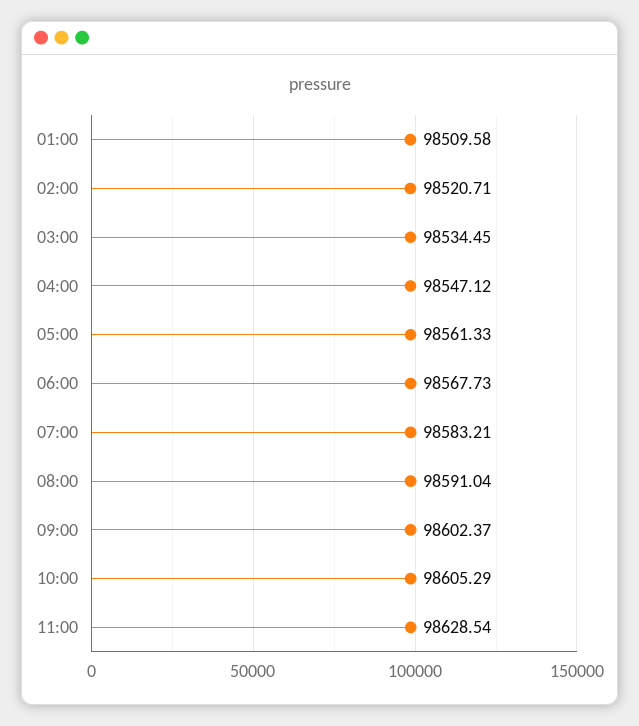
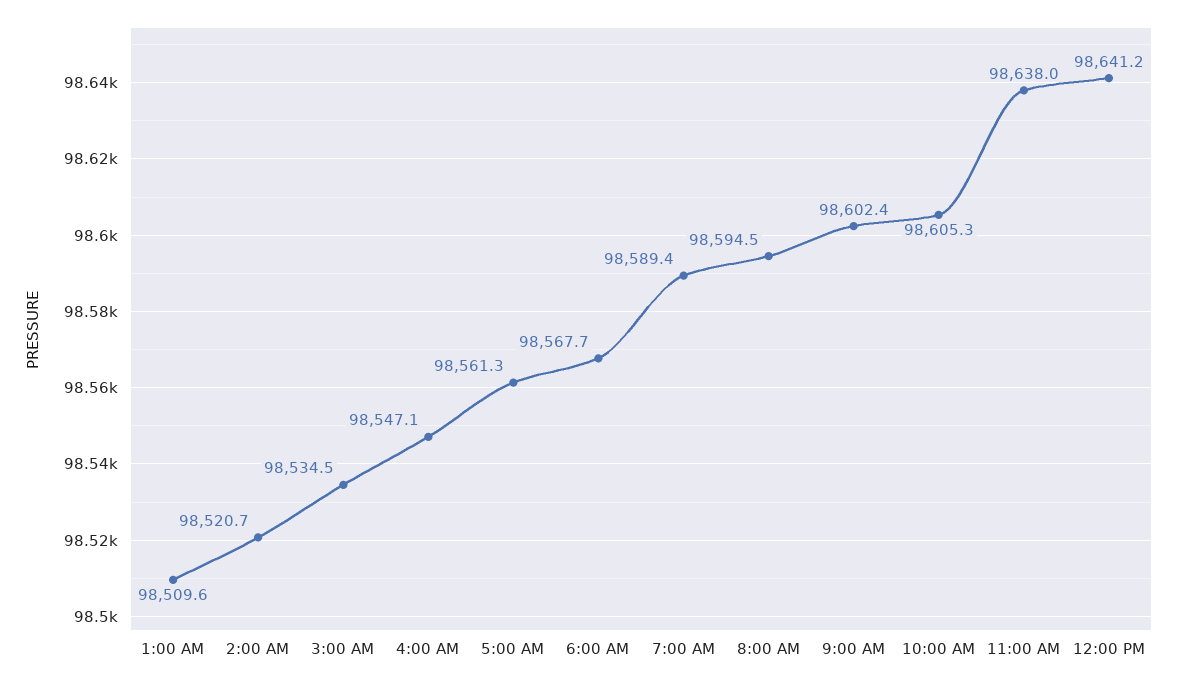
07:00: 98583.21 -> 98589.4
08:00: 98591.04 -> 98594.5
11:00: 98628.54 -> 98638
12:00 PM: none -> 98641.2

